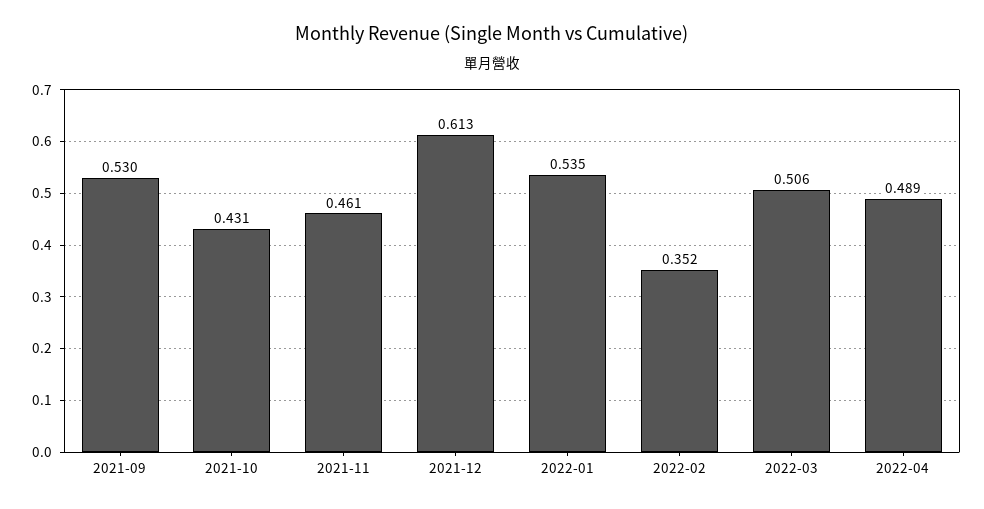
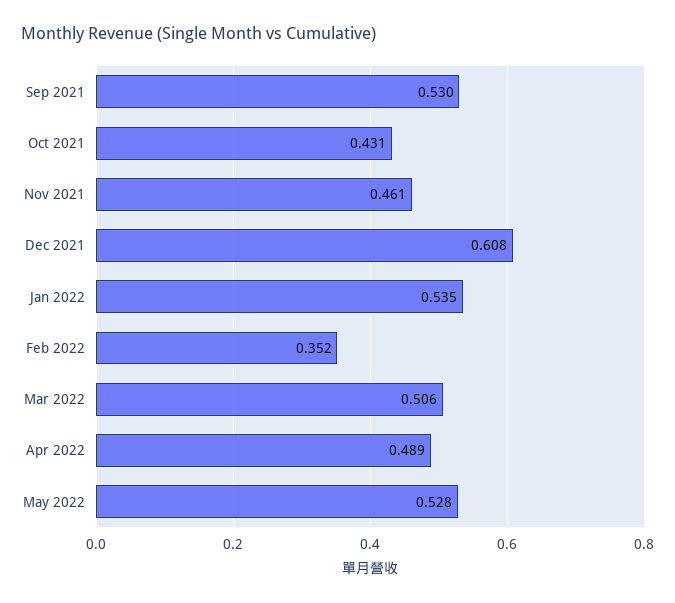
2021-12: 0.613 -> 0.608
May 2022: none -> 0.528

